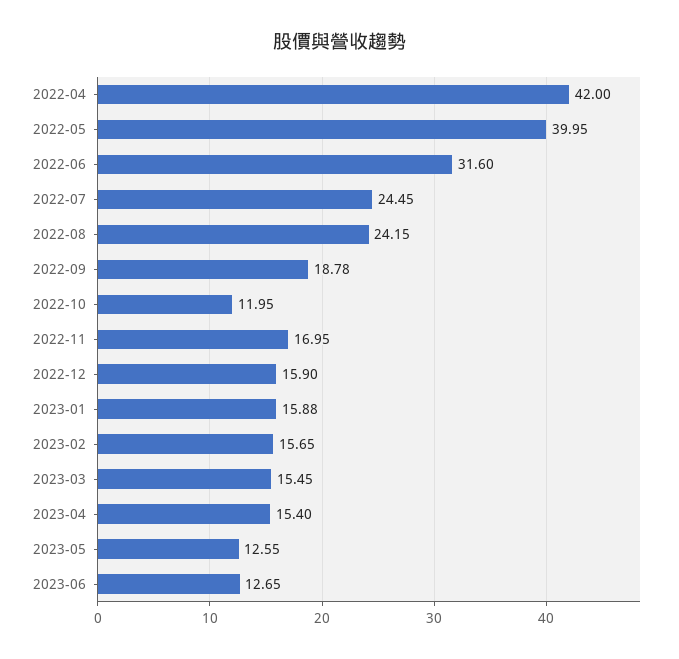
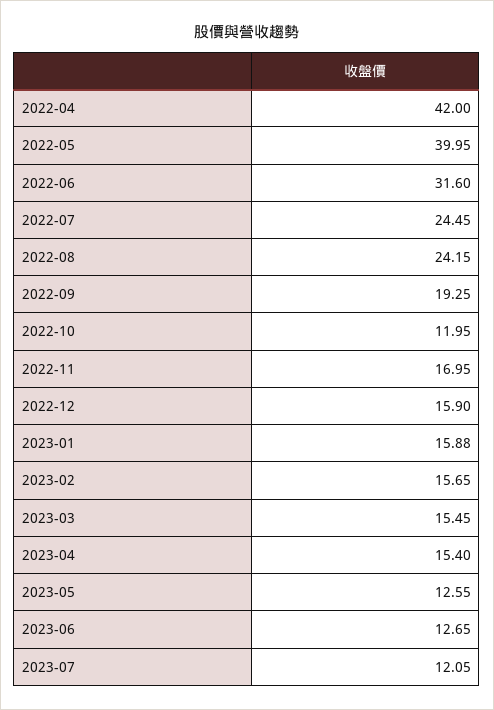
2022-09: 18.78 -> 19.25
2023-07: none -> 12.05

